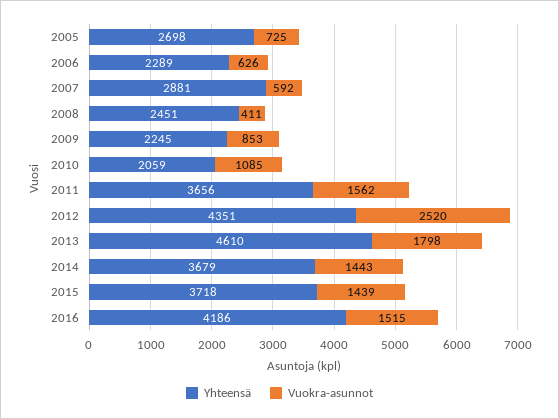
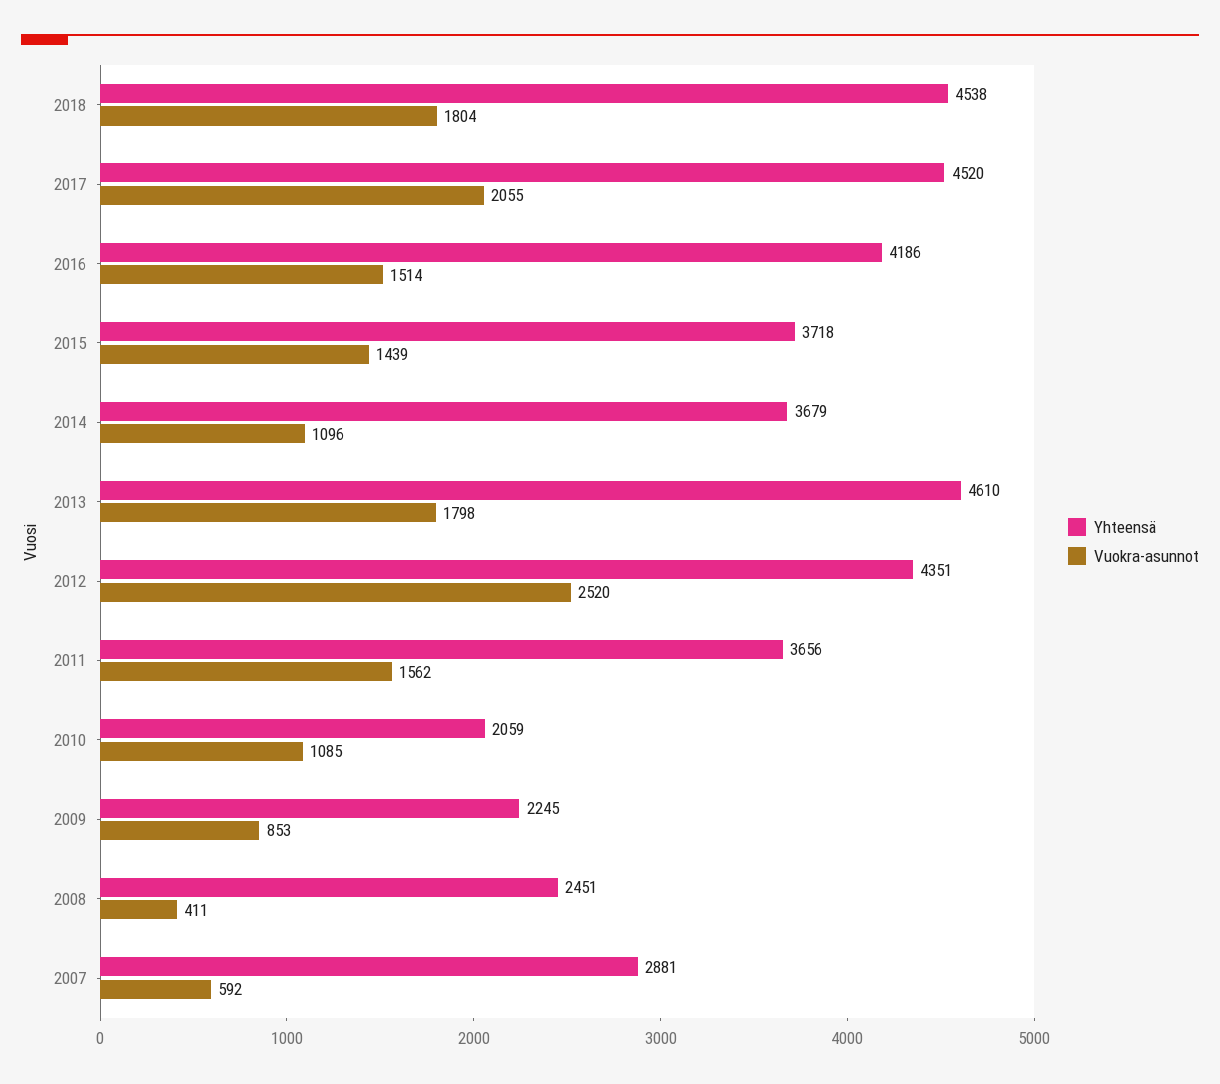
Yhteensä, 2005: 2698 -> none
Vuokra-asunnot, 2005: 725 -> none
Yhteensä, 2006: 2289 -> none
Vuokra-asunnot, 2006: 626 -> none
Vuokra-asunnot, 2014: 1443 -> 1096
Vuokra-asunnot, 2016: 1515 -> 1514
Yhteensä, 2018: none -> 4538
Vuokra-asunnot, 2018: none -> 1804
Yhteensä, 2017: none -> 4520
Vuokra-asunnot, 2017: none -> 2055

